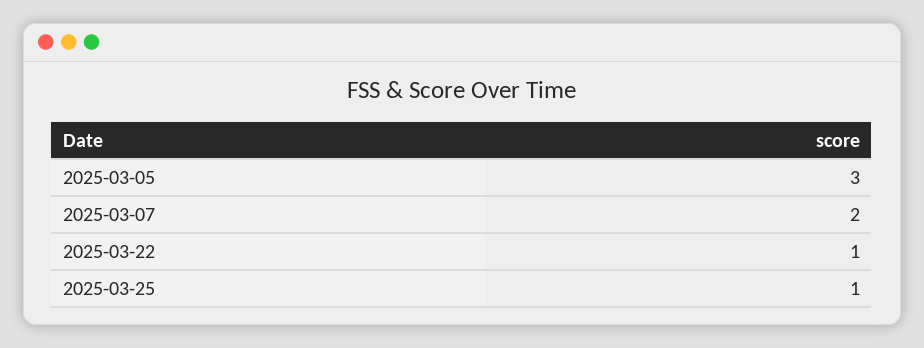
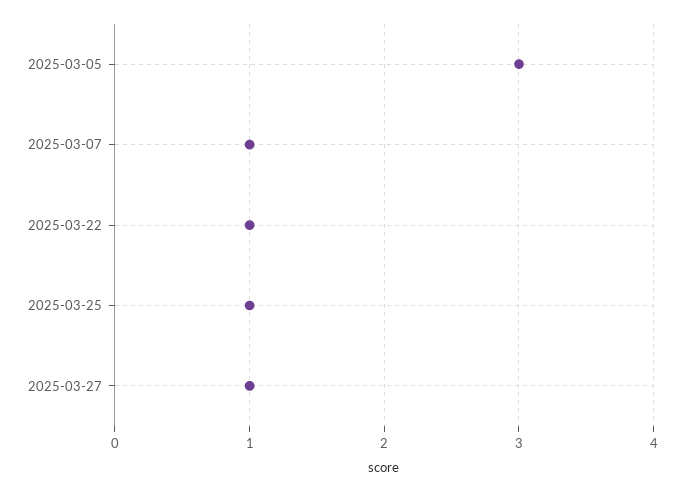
2025-03-07: 2 -> 1
2025-03-27: none -> 1

